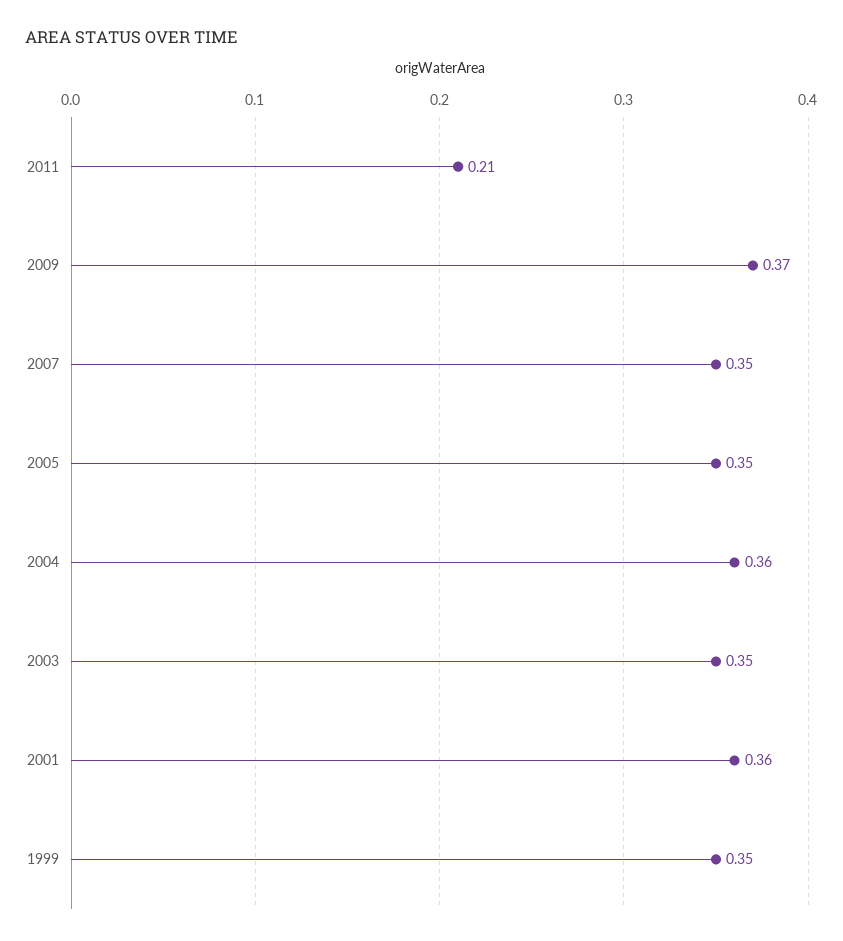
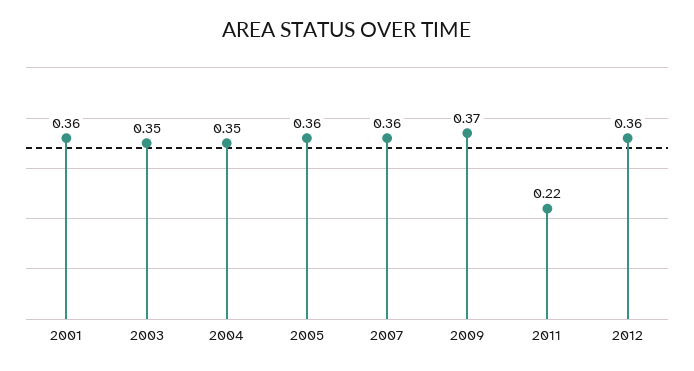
2011: 0.21 -> 0.22
2007: 0.35 -> 0.36
2005: 0.35 -> 0.36
2004: 0.36 -> 0.35
1999: 0.35 -> none
2012: none -> 0.36

